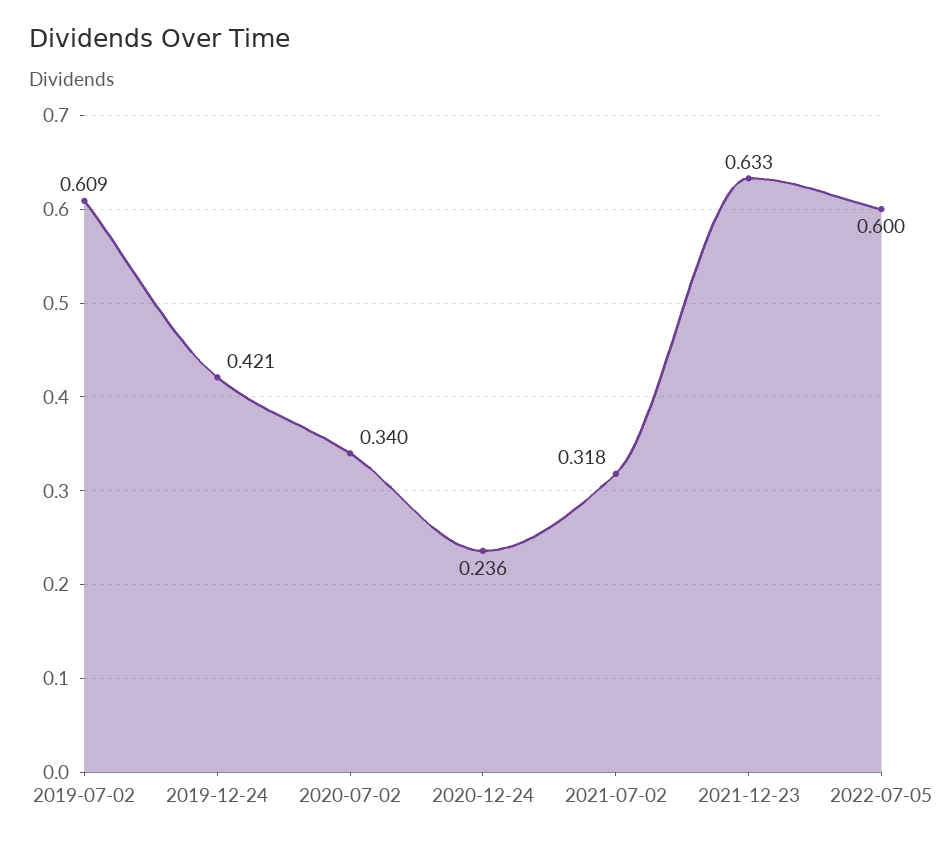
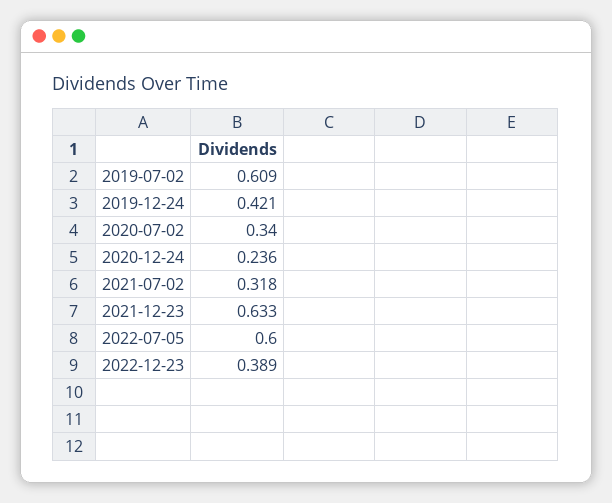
2022-12-23: none -> 0.389

